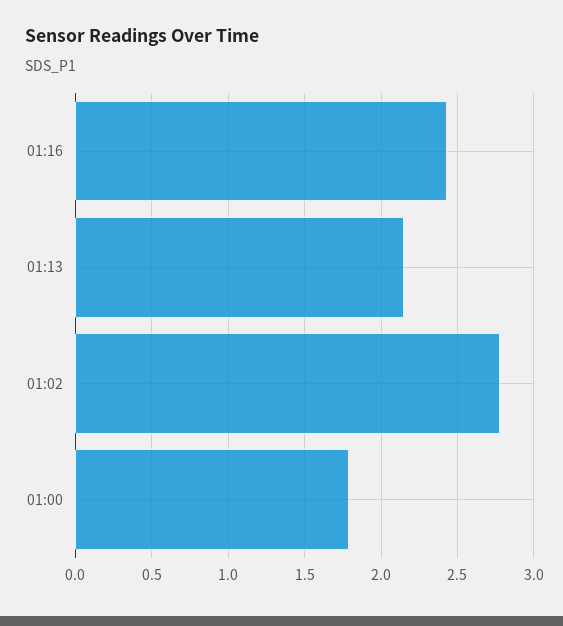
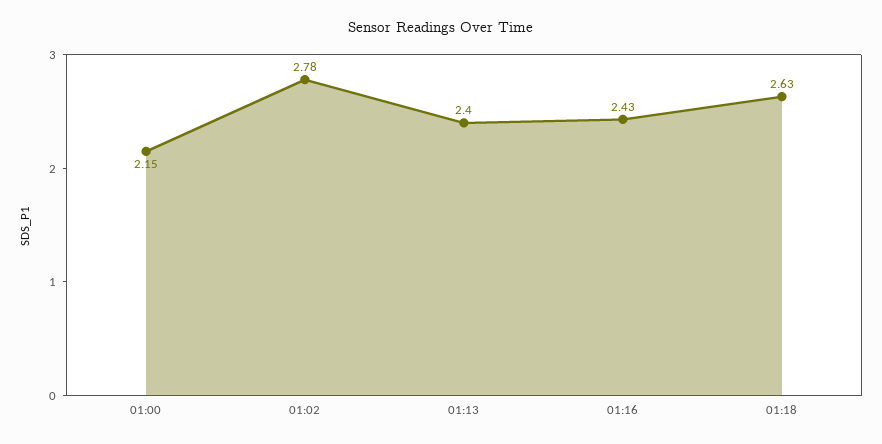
01:13: 2.15 -> 2.4
01:00: 1.8 -> 2.15
01:18: none -> 2.63

